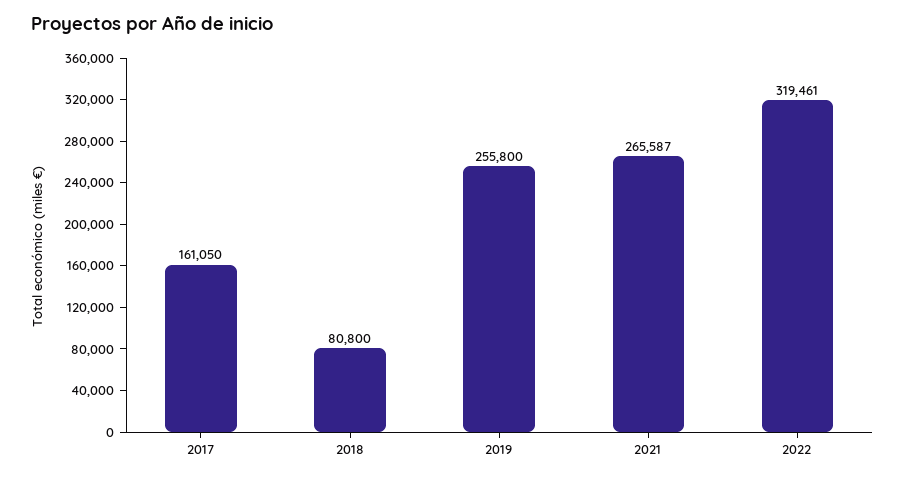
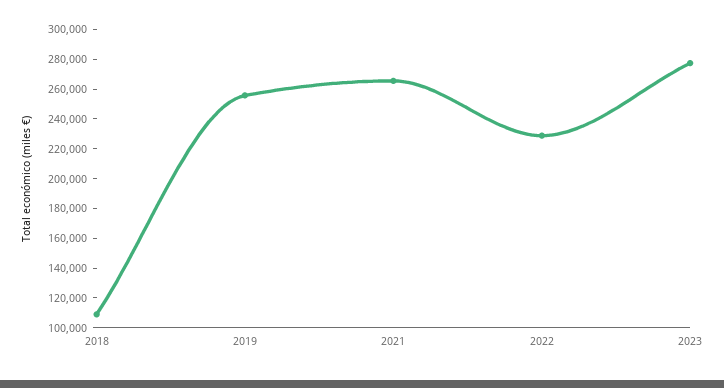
2017: 161050 -> none
2018: 80800 -> 110000
2022: 319461 -> 230000
2023: none -> 280000

